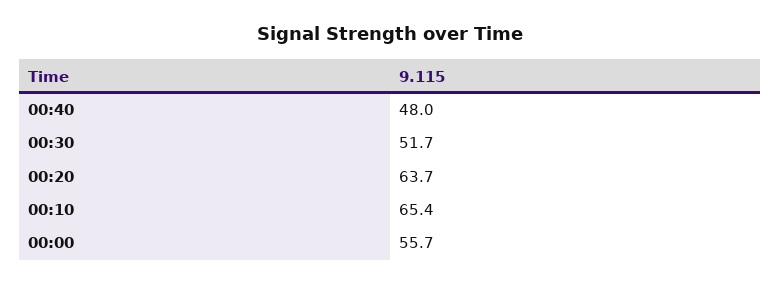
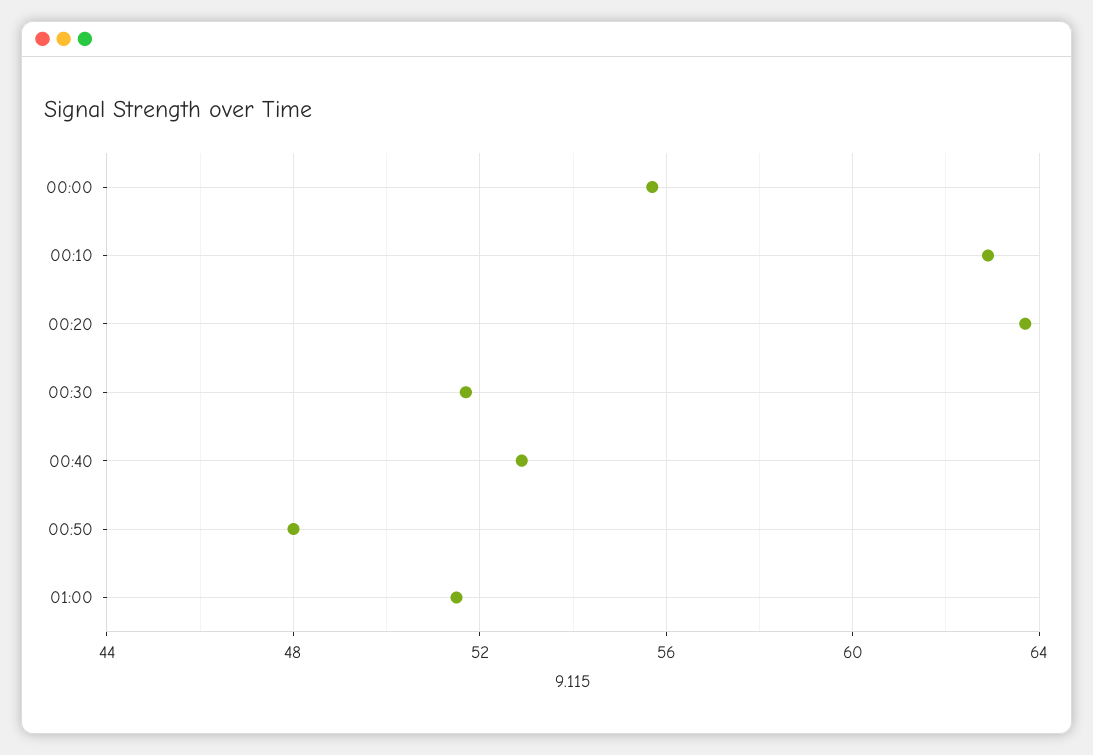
00:40: 48 -> 53
00:10: 65.4 -> 63
00:50: none -> 48
01:00: none -> 51.5

